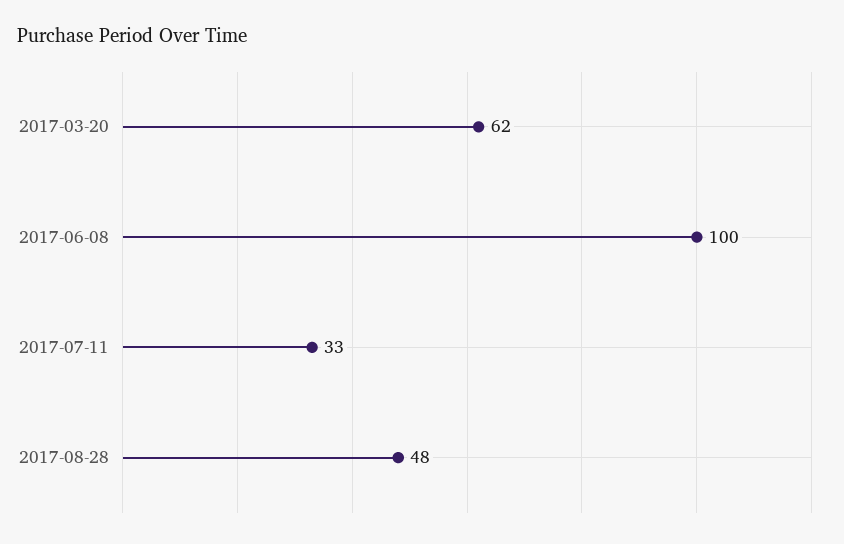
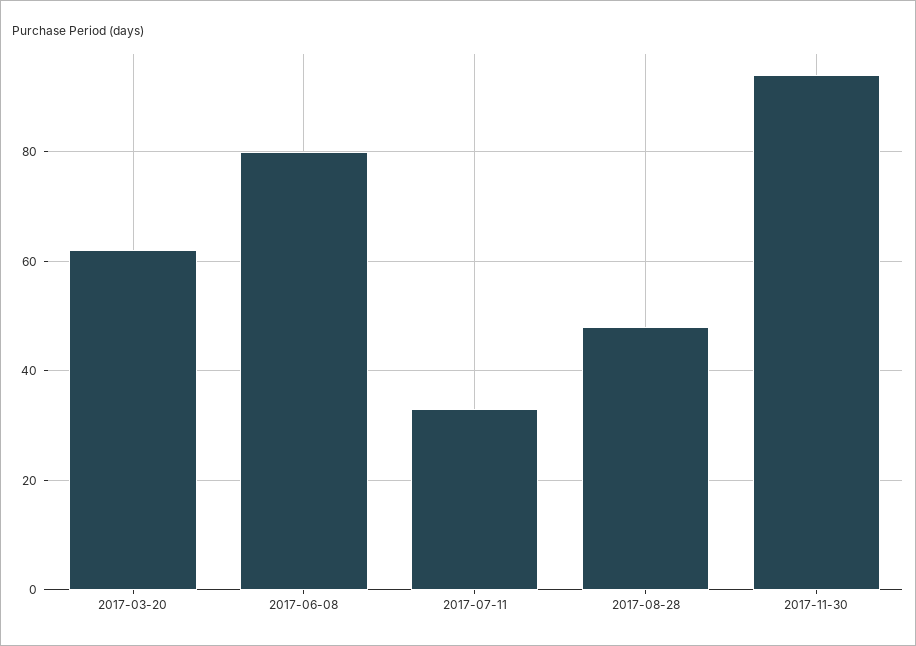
2017-06-08: 100 -> 80
2017-11-30: none -> 95

